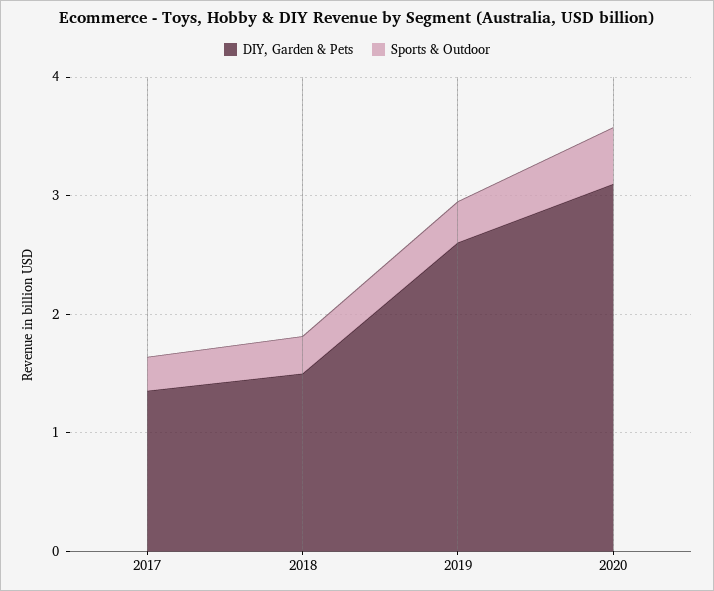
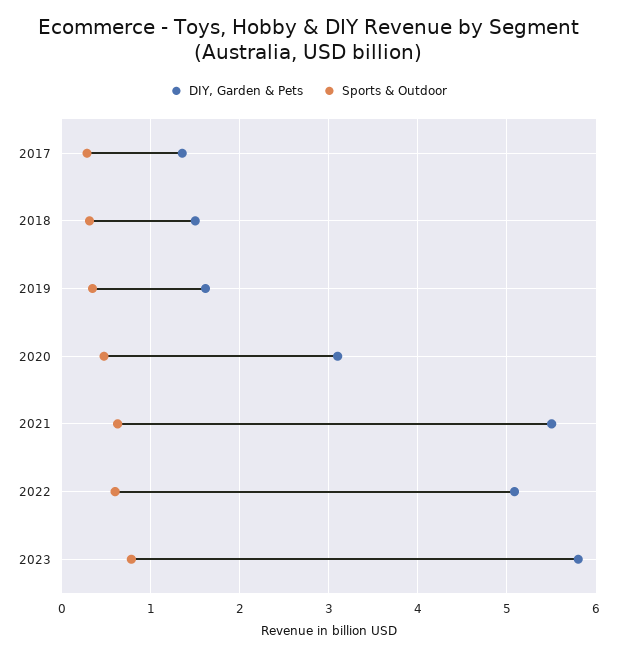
DIY, Garden & Pets, 2019: 2.6 -> 1.6
DIY, Garden & Pets, 2021: none -> 5.5
Sports & Outdoor, 2021: none -> 0.6
DIY, Garden & Pets, 2022: none -> 5.1
Sports & Outdoor, 2022: none -> 0.6
DIY, Garden & Pets, 2023: none -> 5.8
Sports & Outdoor, 2023: none -> 0.8

